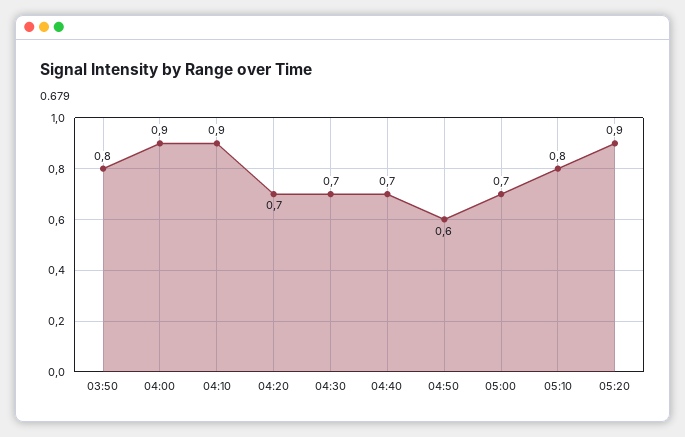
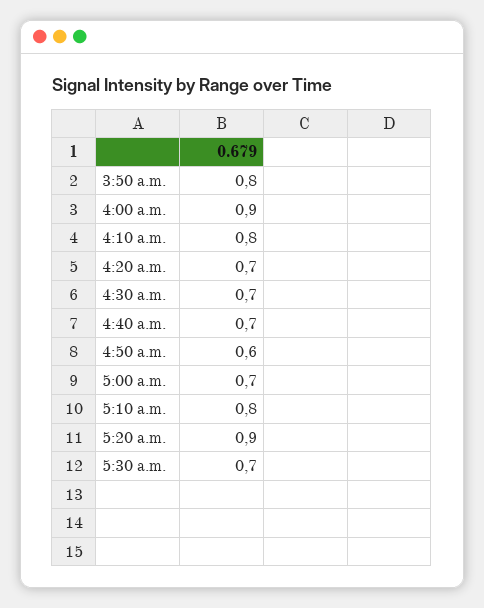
04:10: 0.9 -> 0.8
5:30 a.m.: none -> 0.7

